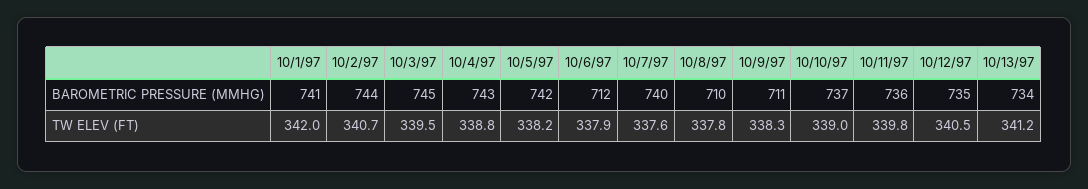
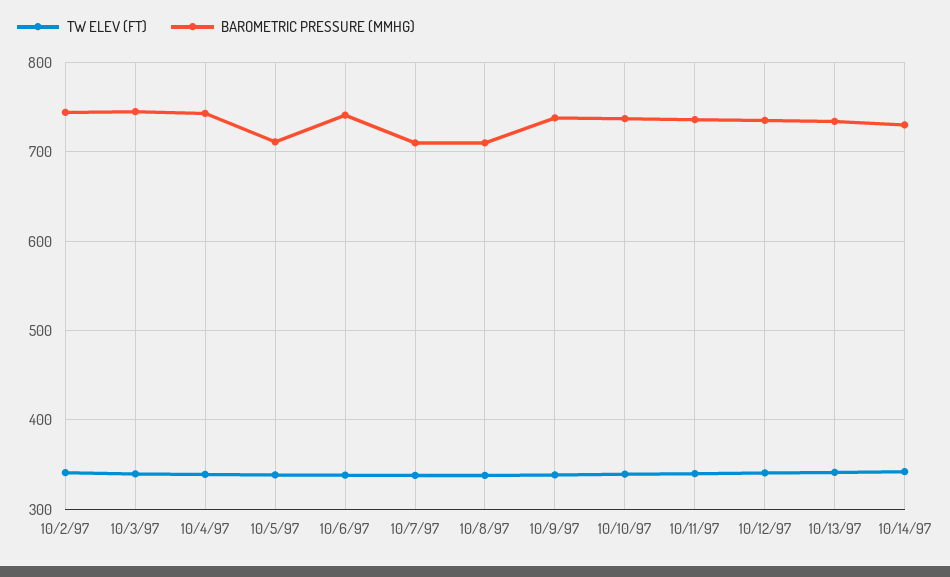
BAROMETRIC PRESSURE (MMHG), 10/1/97: 741 -> none
BAROMETRIC PRESSURE (MMHG), 10/5/97: 742 -> 710
BAROMETRIC PRESSURE (MMHG), 10/6/97: 712 -> 740
BAROMETRIC PRESSURE (MMHG), 10/7/97: 740 -> 710
BAROMETRIC PRESSURE (MMHG), 10/9/97: 711 -> 740
TW ELEV (FT), 10/1/97: 342 -> none
TW ELEV (FT), 10/14/97: none -> 340
BAROMETRIC PRESSURE (MMHG), 10/14/97: none -> 730

